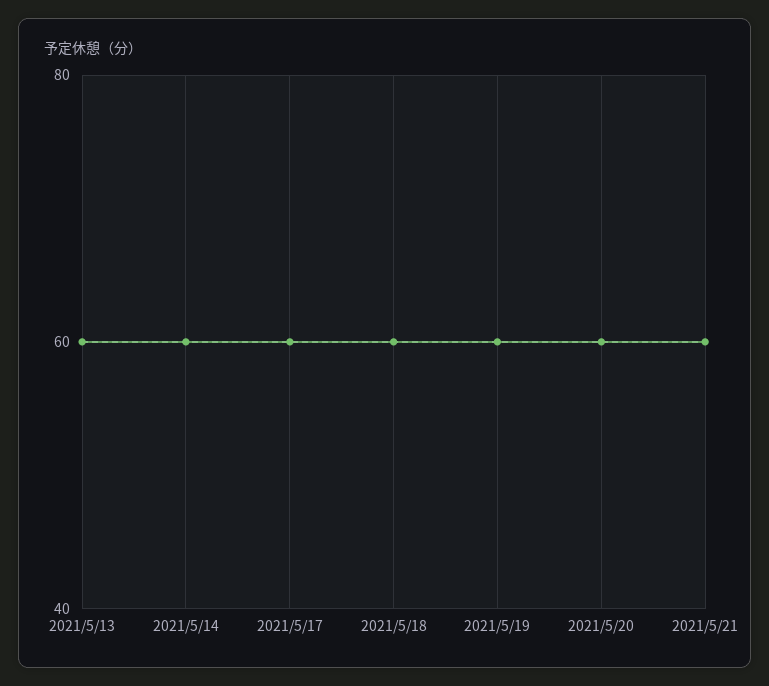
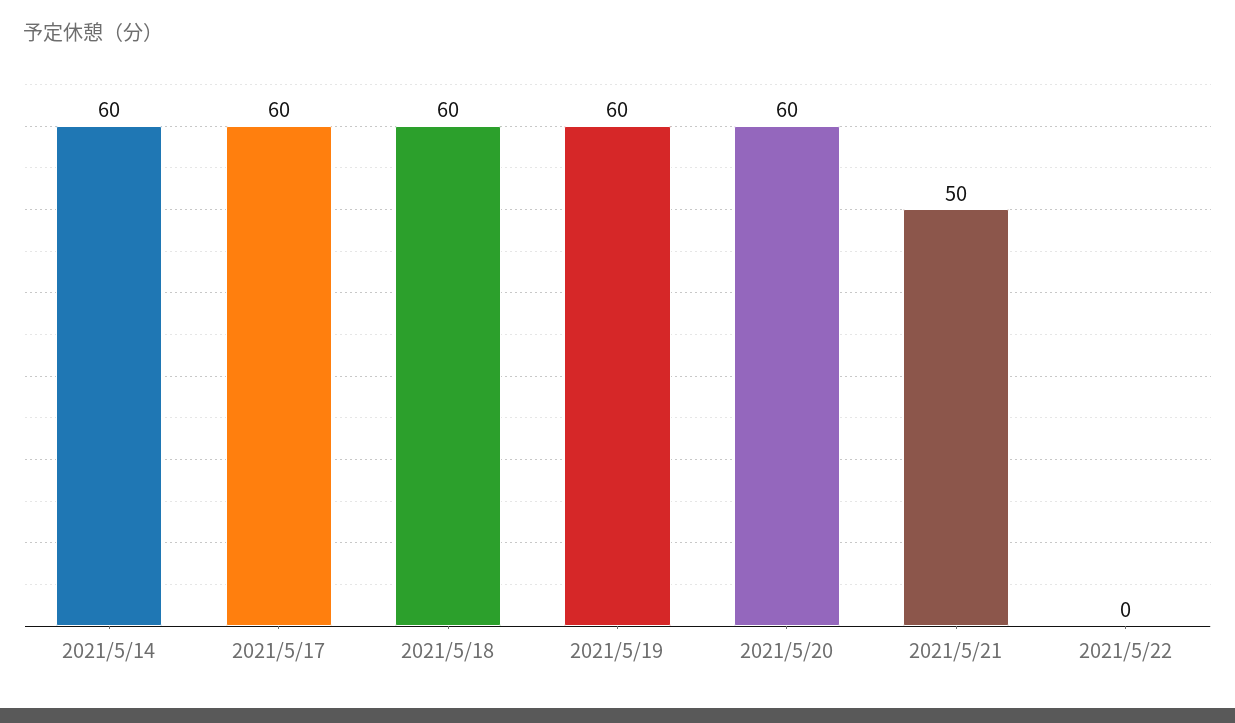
2021/5/13: 60 -> none
2021/5/21: 60 -> 50
2021/5/22: none -> 0

